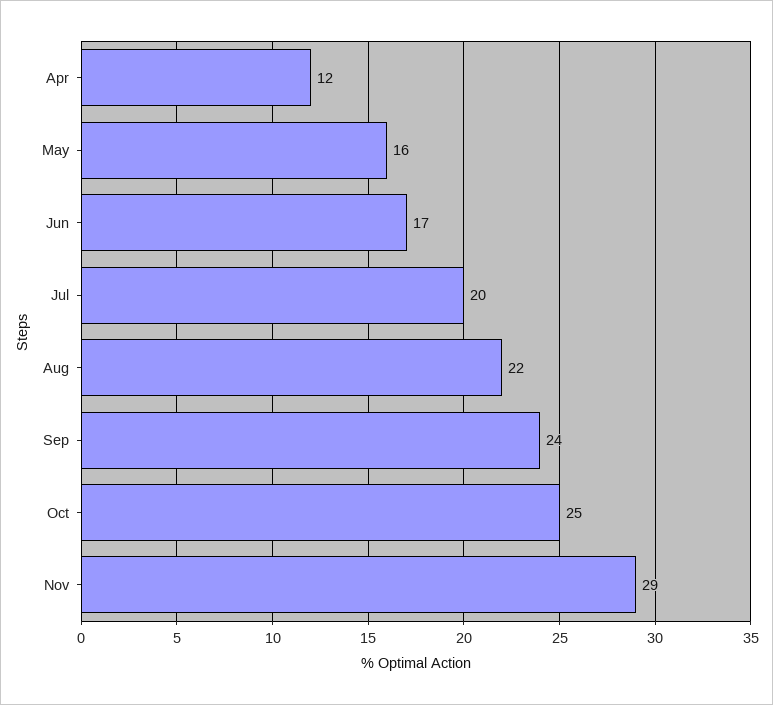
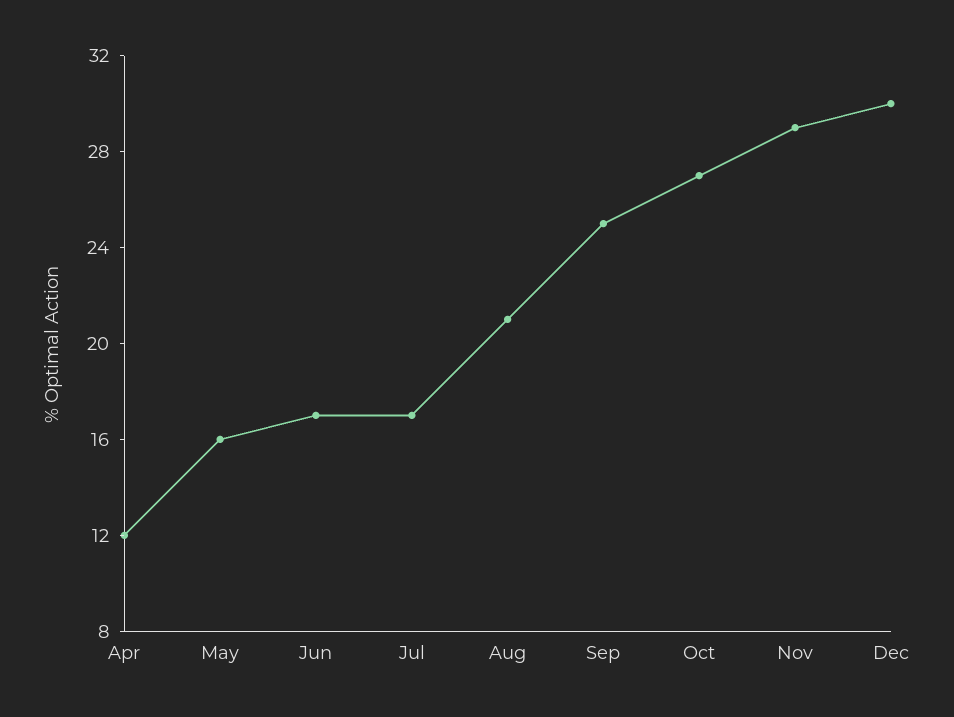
Jul: 20 -> 17
Aug: 22 -> 21
Sep: 24 -> 25
Oct: 25 -> 27
Dec: none -> 30

